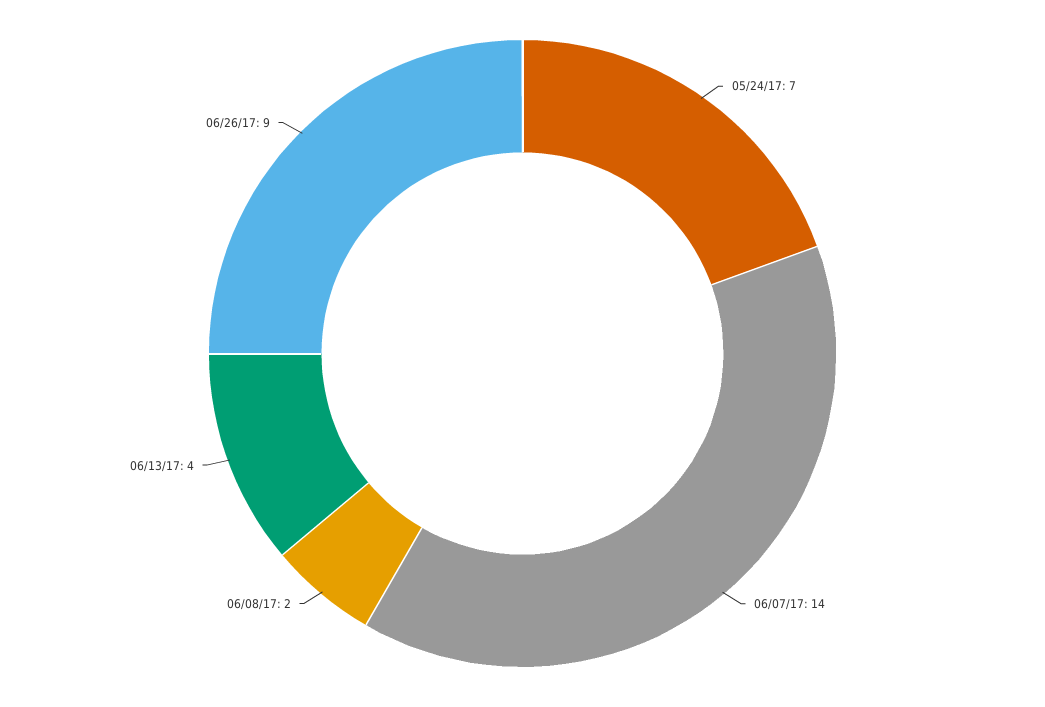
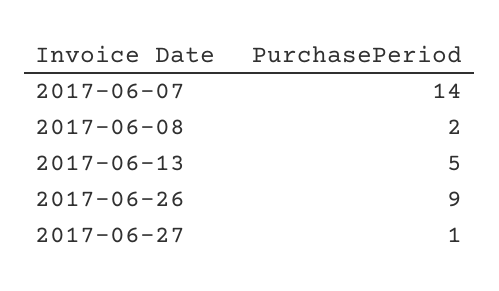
05/24/17: 7 -> none
06/13/17: 4 -> 5
2017-06-27: none -> 1

